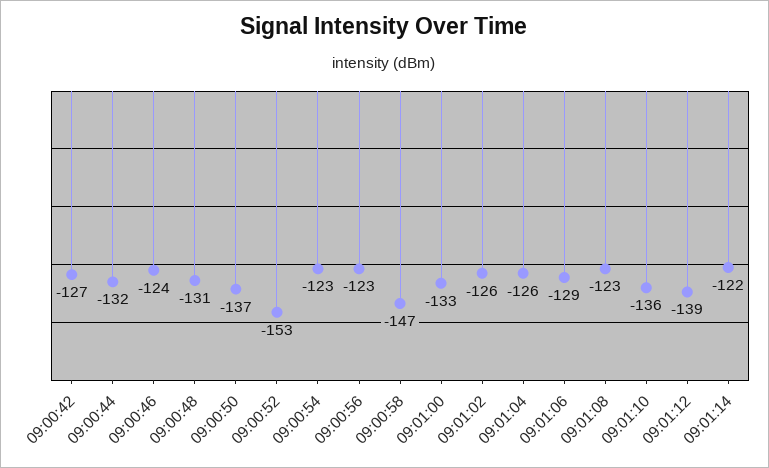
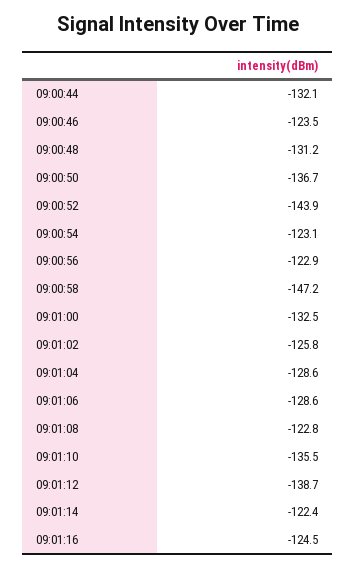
09:00:42: -127 -> none
09:00:52: -153 -> -143.9
09:01:04: -126 -> -128.6
09:01:16: none -> -124.5

